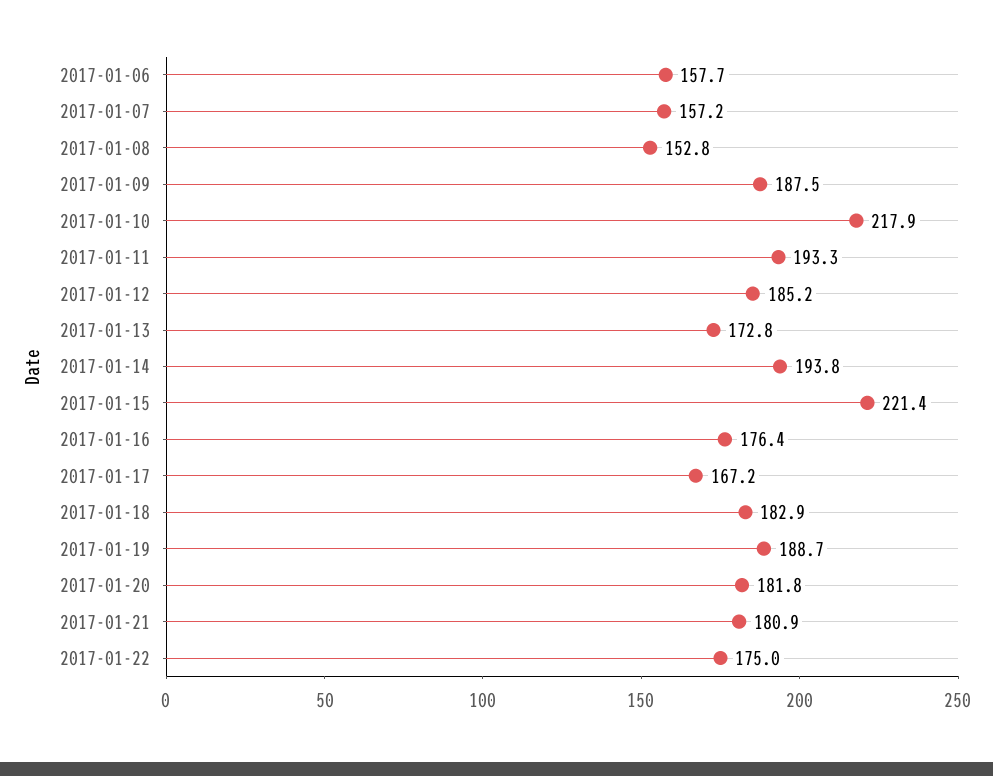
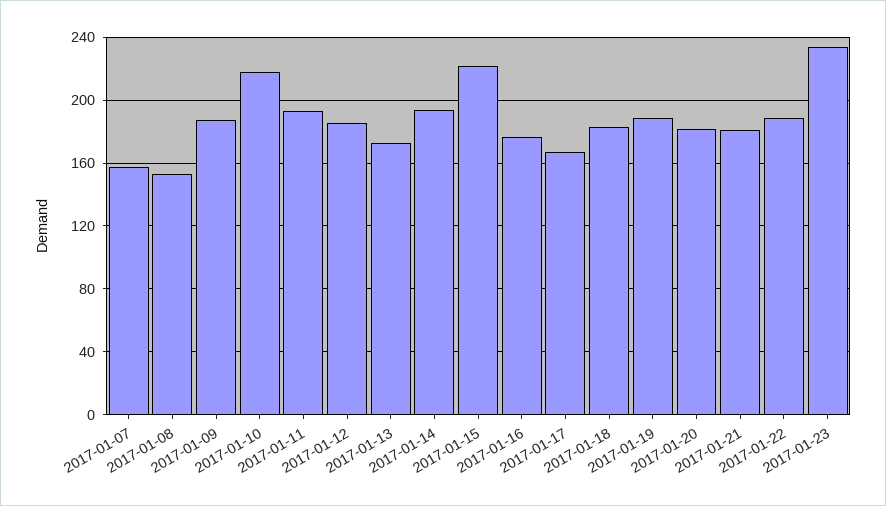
2017-01-06: 157.7 -> none
2017-01-22: 175 -> 190
2017-01-23: none -> 235

